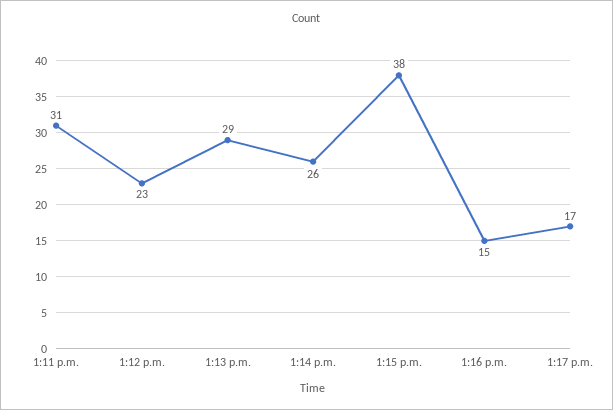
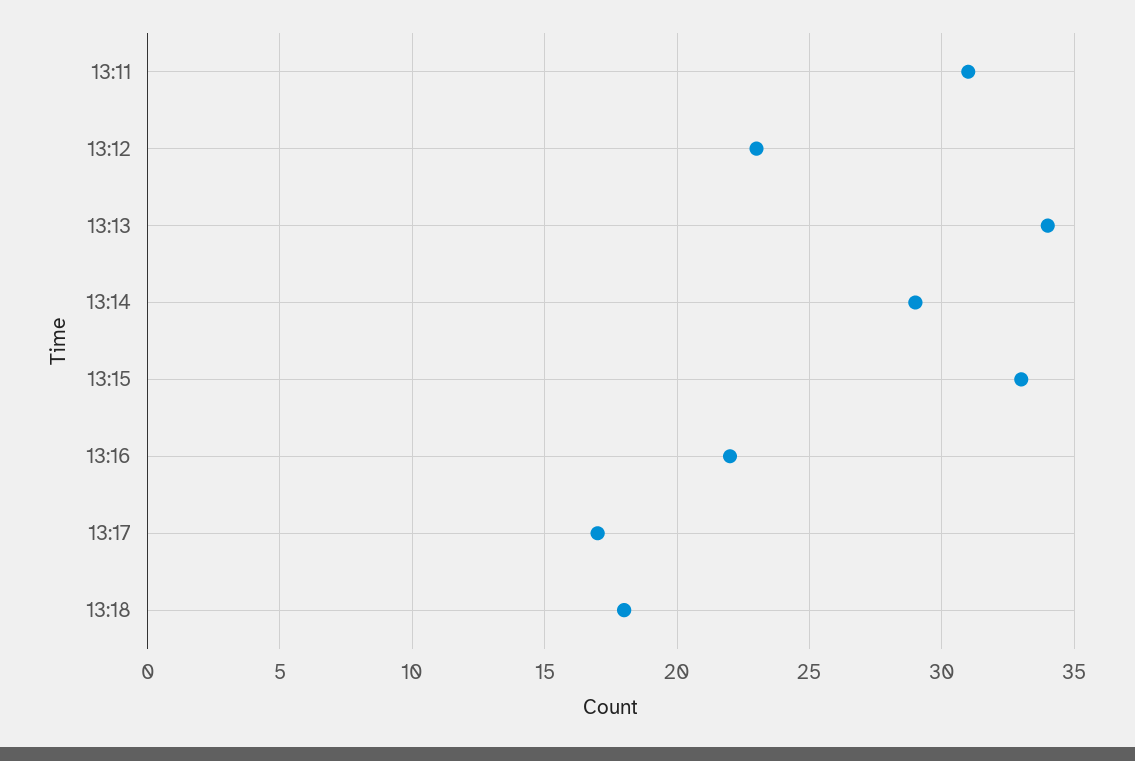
1:13 p.m.: 29 -> 34
1:14 p.m.: 26 -> 29
1:15 p.m.: 38 -> 33
1:16 p.m.: 15 -> 22
13:18: none -> 18

